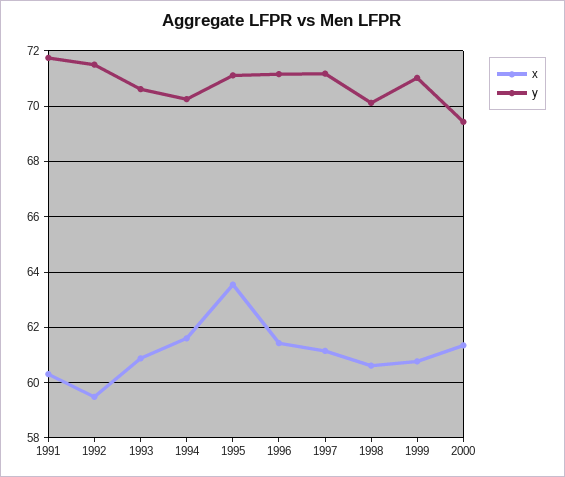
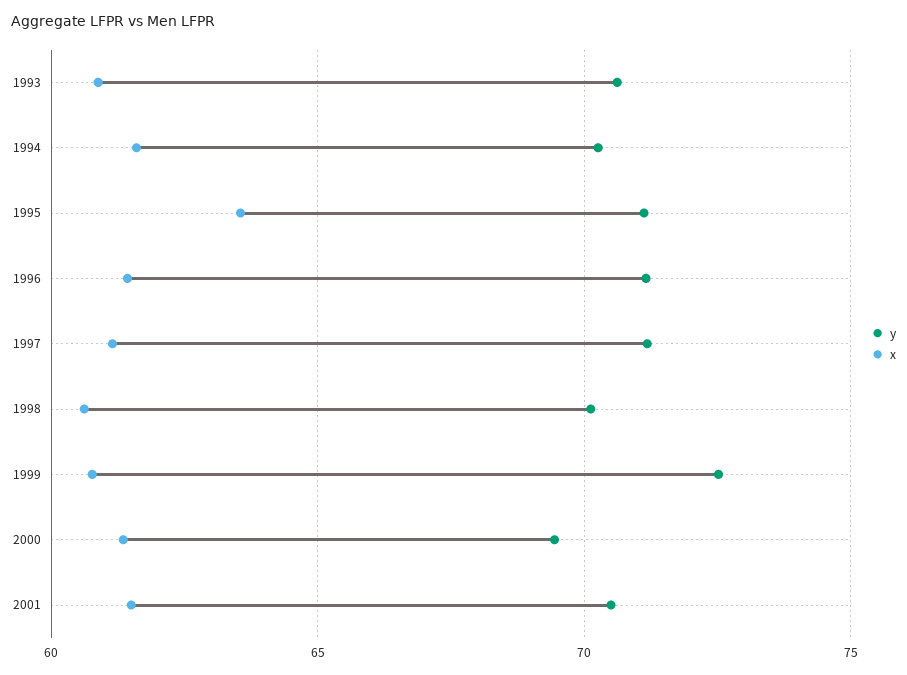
x, 1991: 60.25 -> none
y, 1991: 71.75 -> none
x, 1992: 59.5 -> none
y, 1992: 71.5 -> none
y, 1999: 71 -> 72.5
y, 2001: none -> 70.5
x, 2001: none -> 61.5

